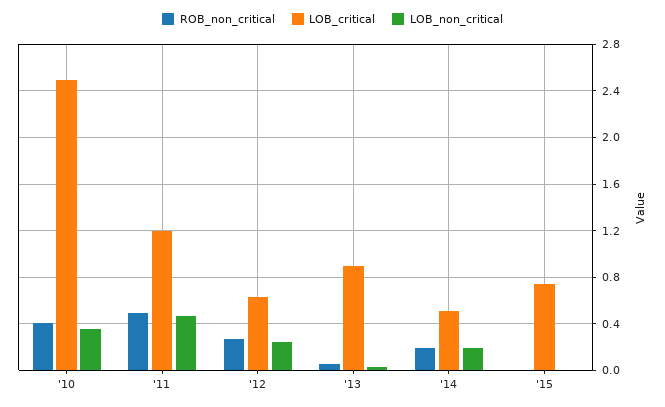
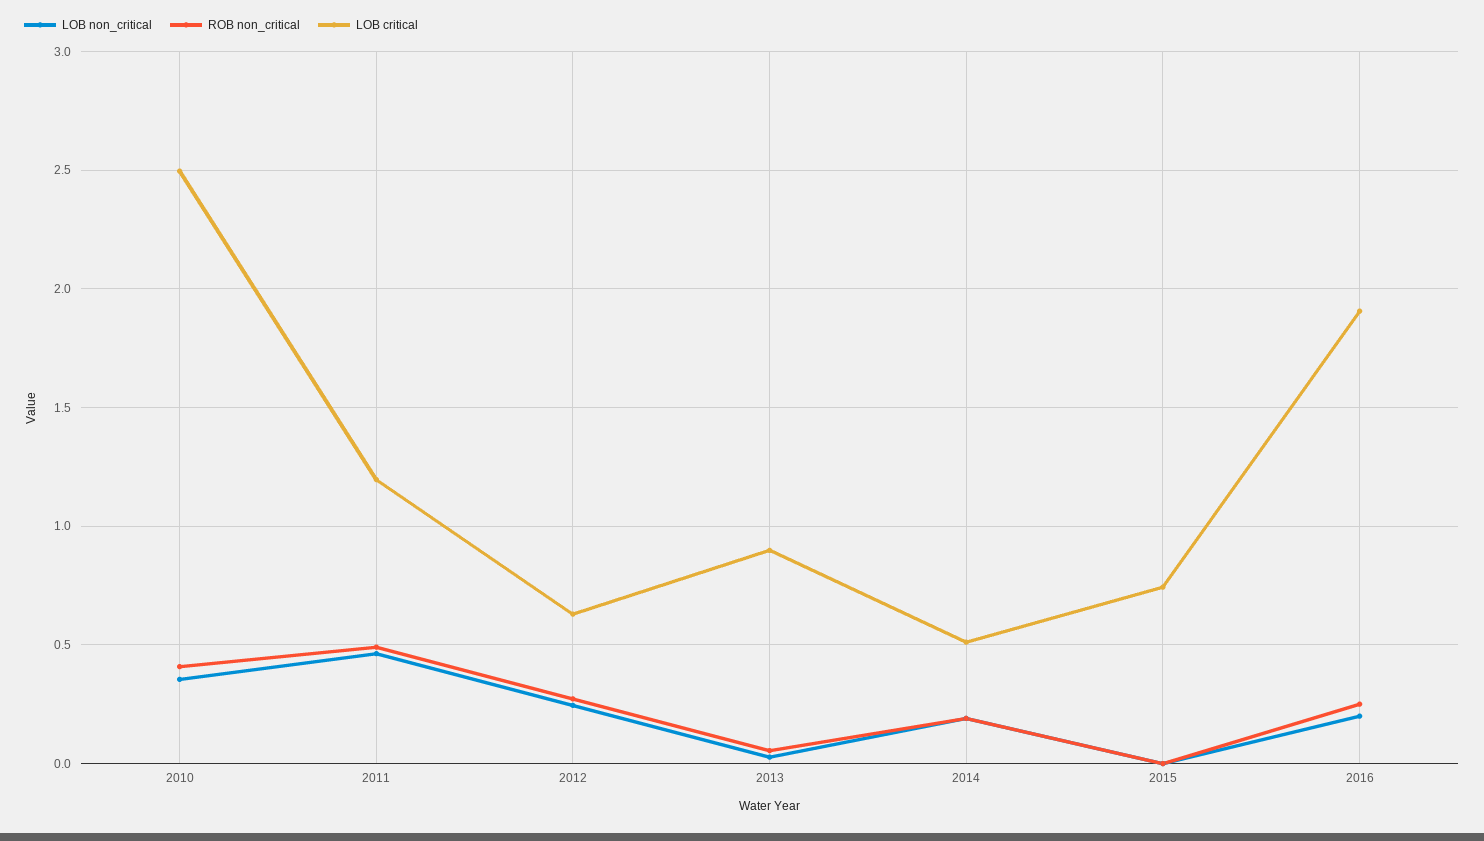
LOB_non_critical, 2016: none -> 0.2
ROB_non_critical, 2016: none -> 0.25
LOB_critical, 2016: none -> 1.9

